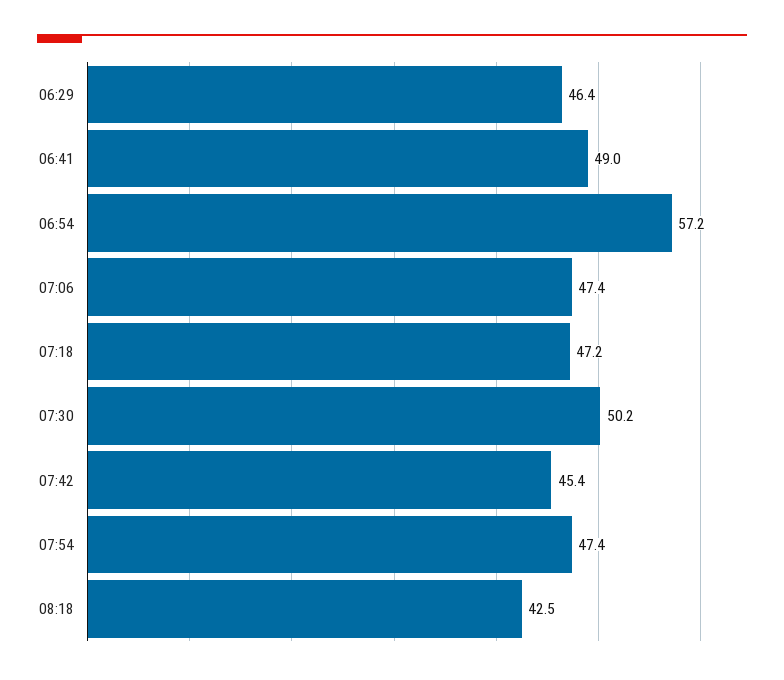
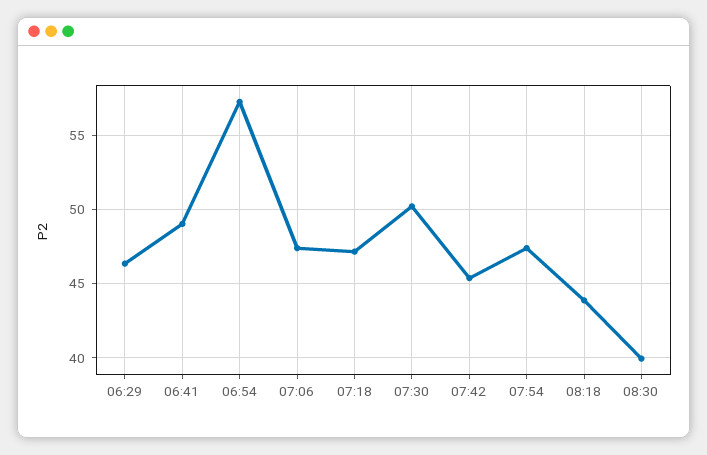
08:18: 42.5 -> 44
08:30: none -> 40

